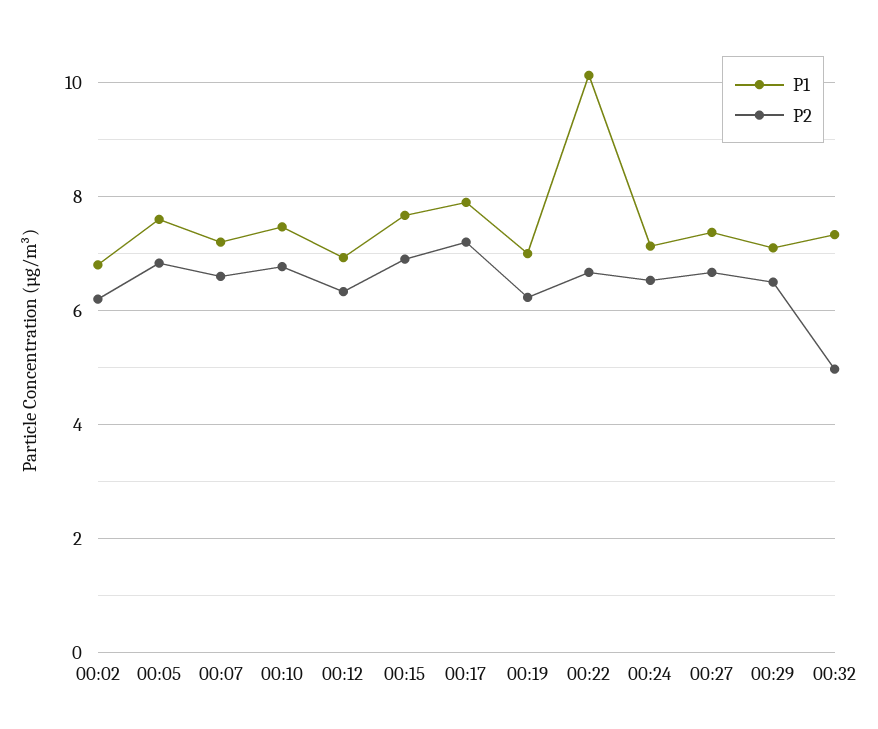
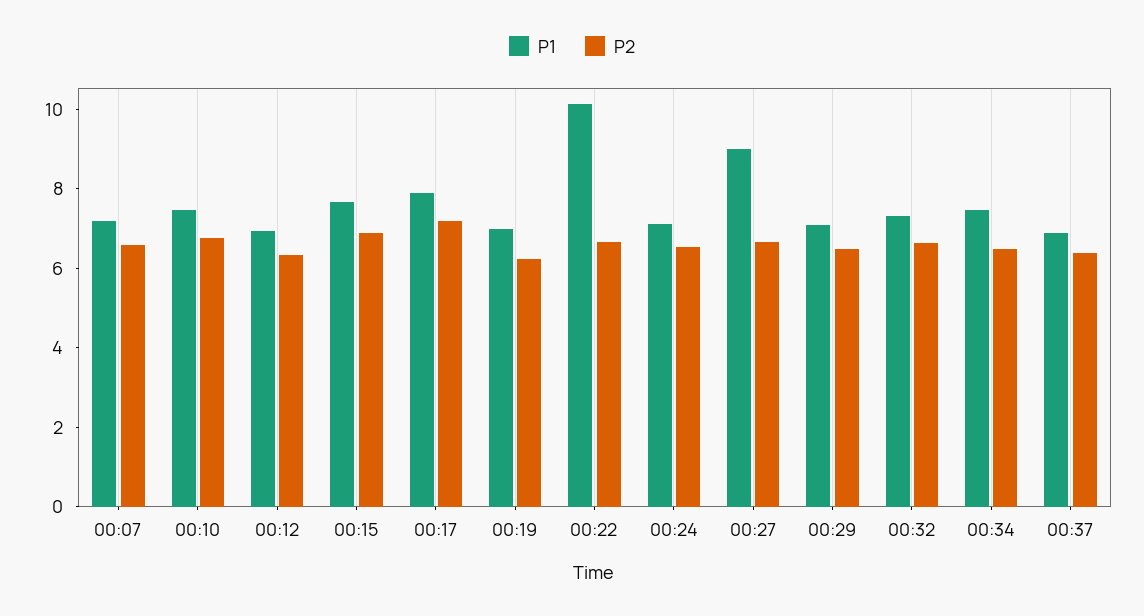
P1, 00:02: 6.8 -> none
P2, 00:02: 6.2 -> none
P1, 00:05: 7.6 -> none
P2, 00:05: 6.8 -> none
P1, 00:27: 7.4 -> 9
P2, 00:32: 5 -> 6.5
P1, 00:34: none -> 7.5
P2, 00:34: none -> 6.5
P1, 00:37: none -> 7
P2, 00:37: none -> 6.5

